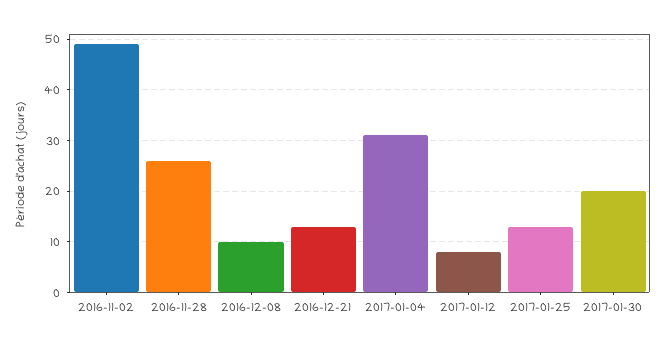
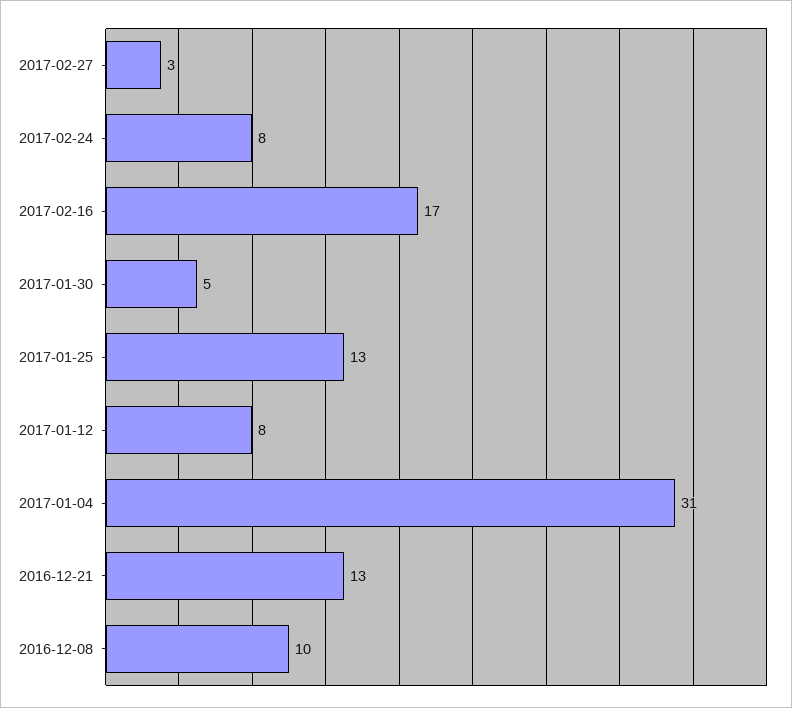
2016-11-02: 50 -> none
2016-11-28: 25 -> none
2017-01-30: 20 -> 5
2017-02-27: none -> 3
2017-02-24: none -> 8
2017-02-16: none -> 17

